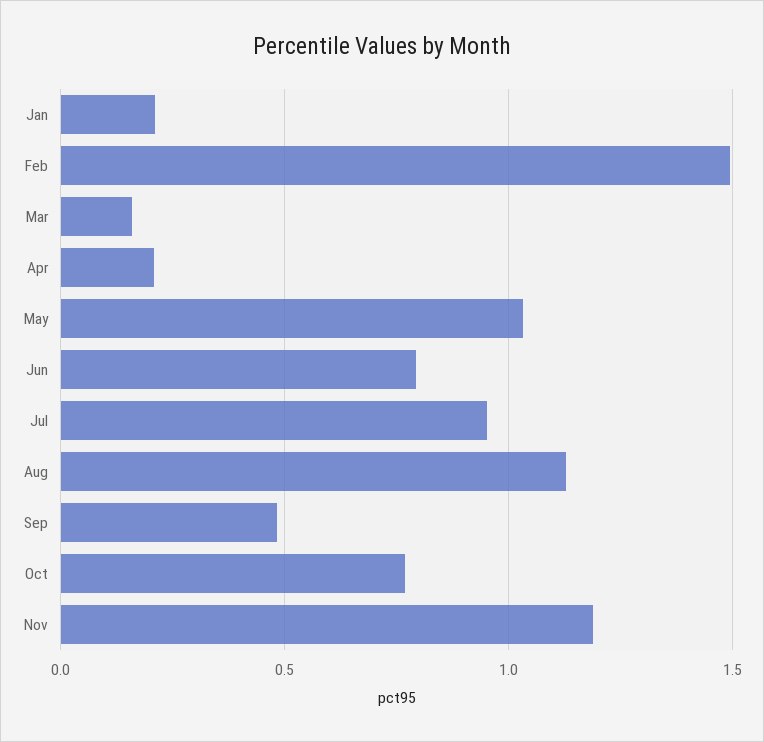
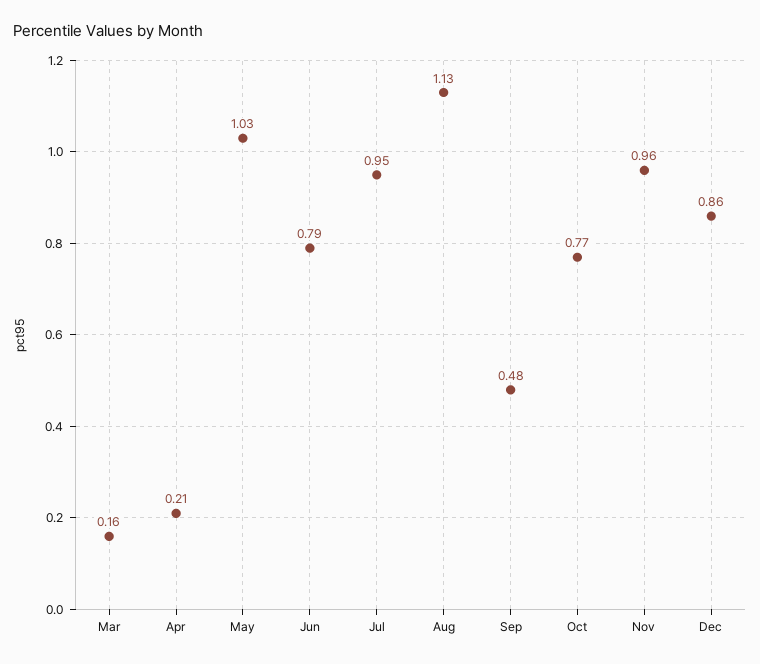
Jan: 0.2 -> none
Feb: 1.5 -> none
Nov: 1.2 -> 0.96
Dec: none -> 0.86

